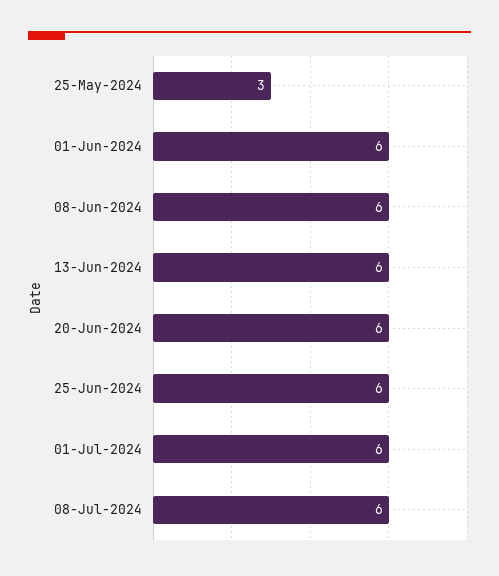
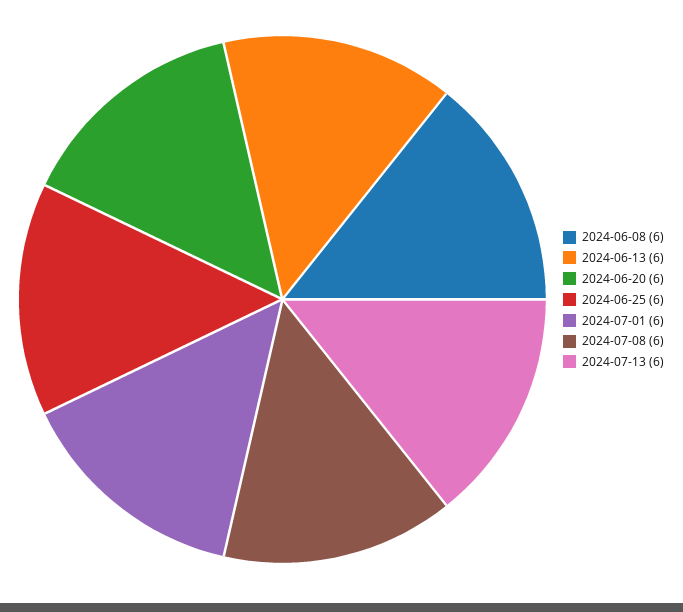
25-May-2024: 3 -> none
01-Jun-2024: 6 -> none
2024-07-13: none -> 6

